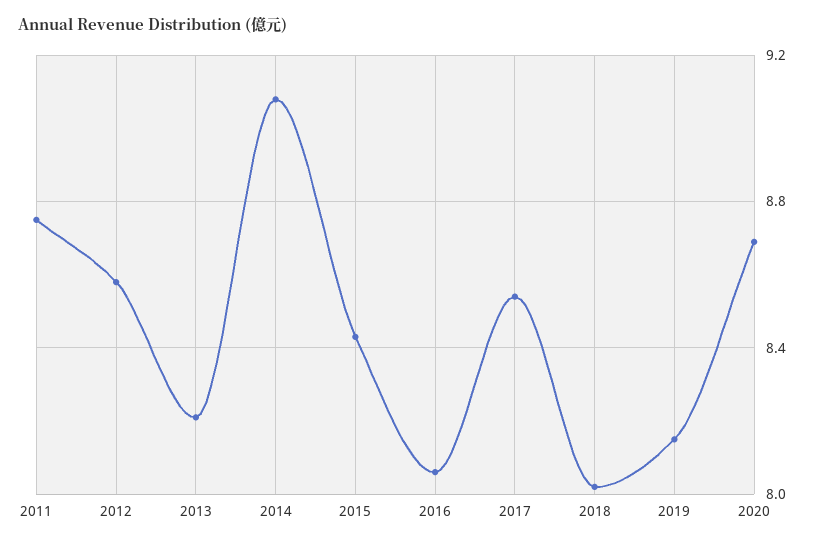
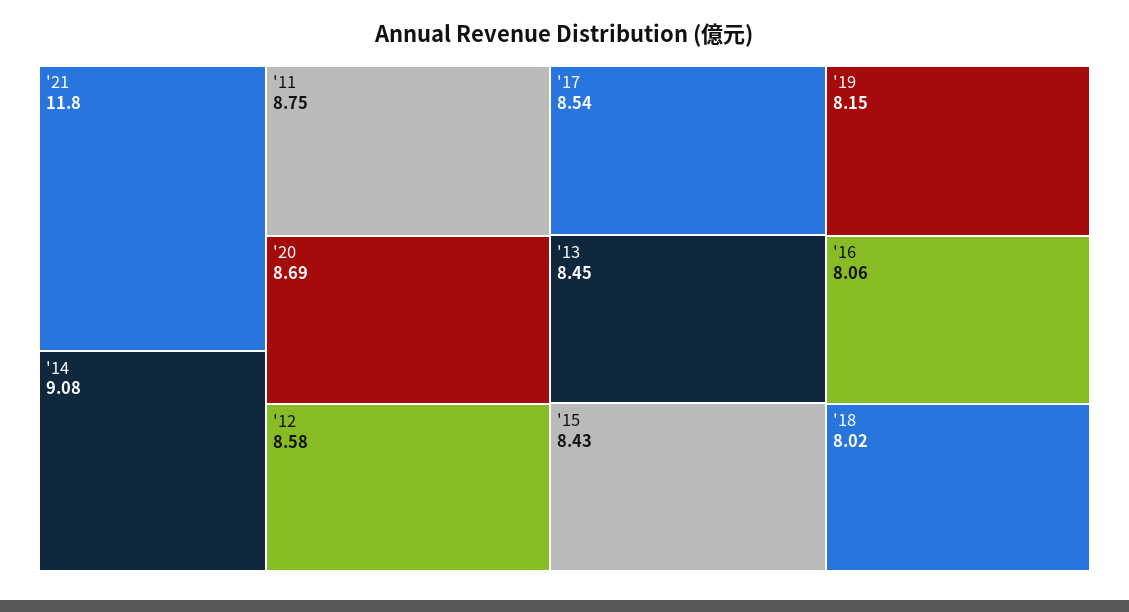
2013: 8.2 -> 8.45
'21: none -> 11.8

